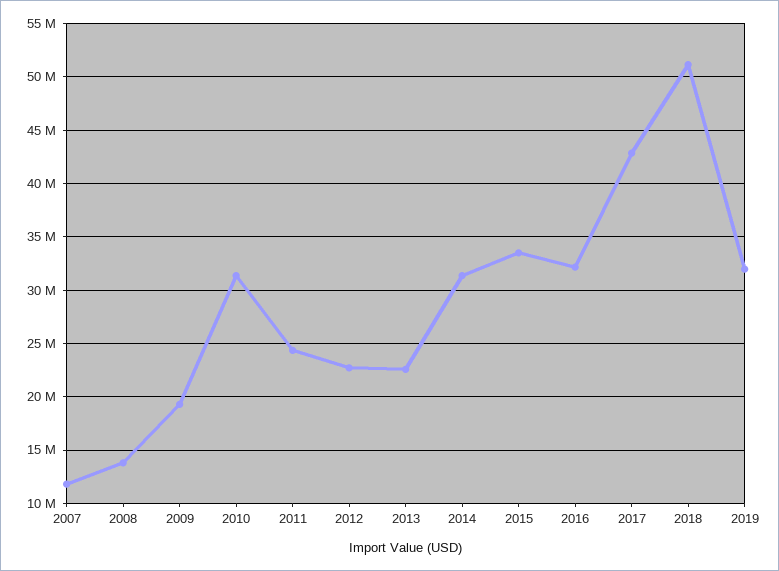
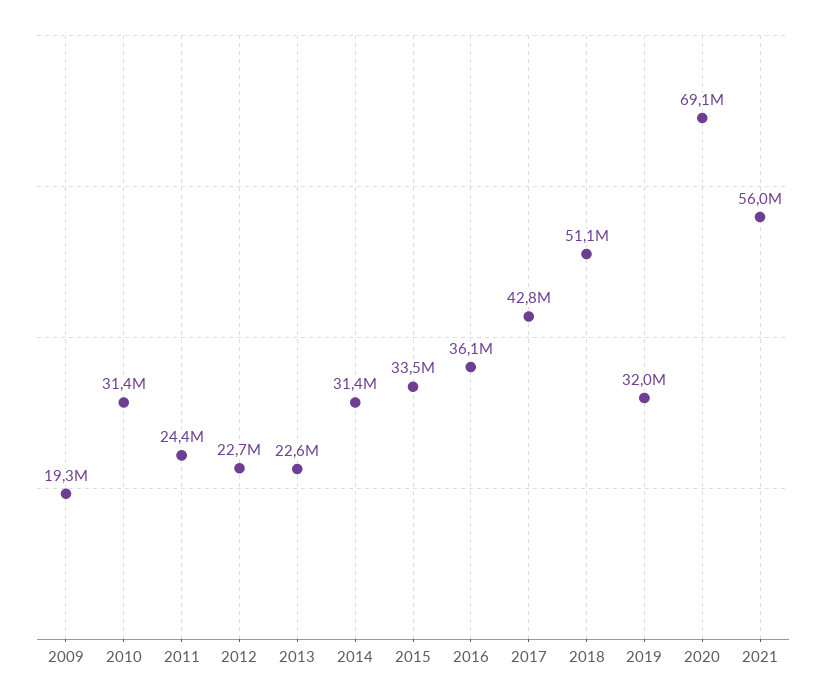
2007: 12000000 -> none
2008: 14000000 -> none
2016: 32000000 -> 36100000
2020: none -> 69100000
2021: none -> 56000000

